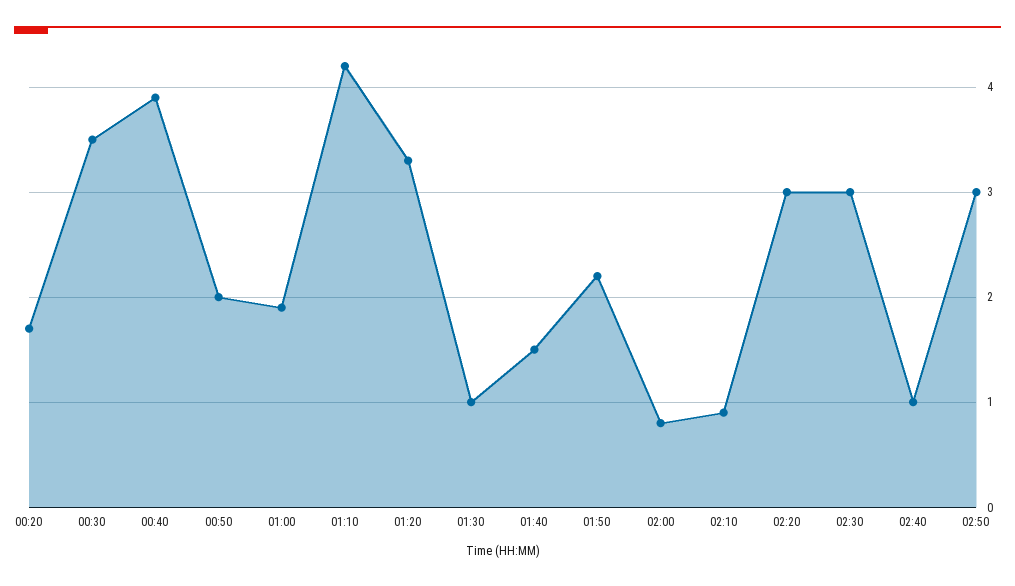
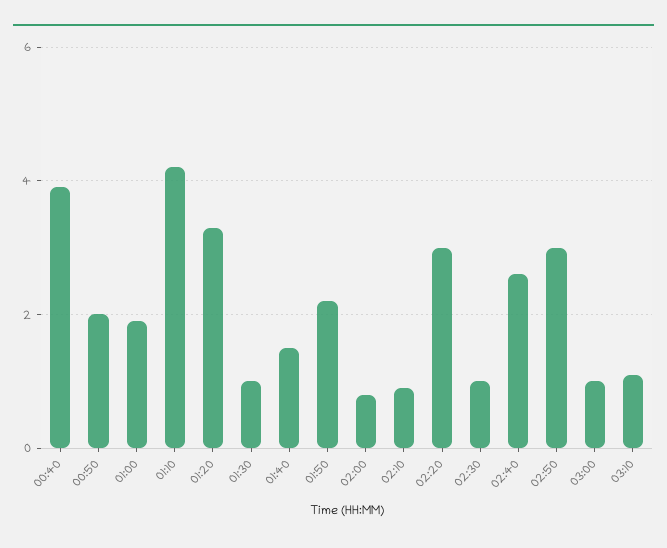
00:20: 1.7 -> none
00:30: 3.5 -> none
02:30: 3 -> 1
02:40: 1 -> 2.5
03:00: none -> 1
03:10: none -> 1

